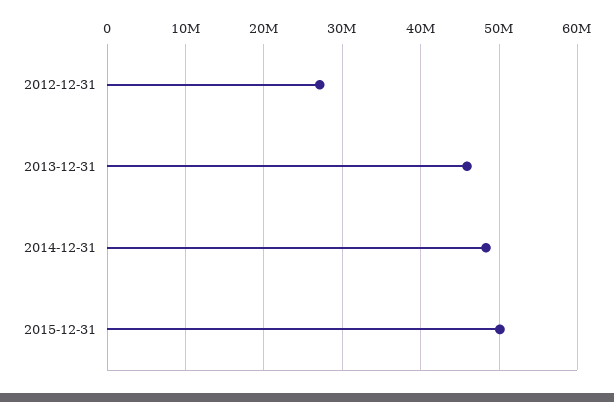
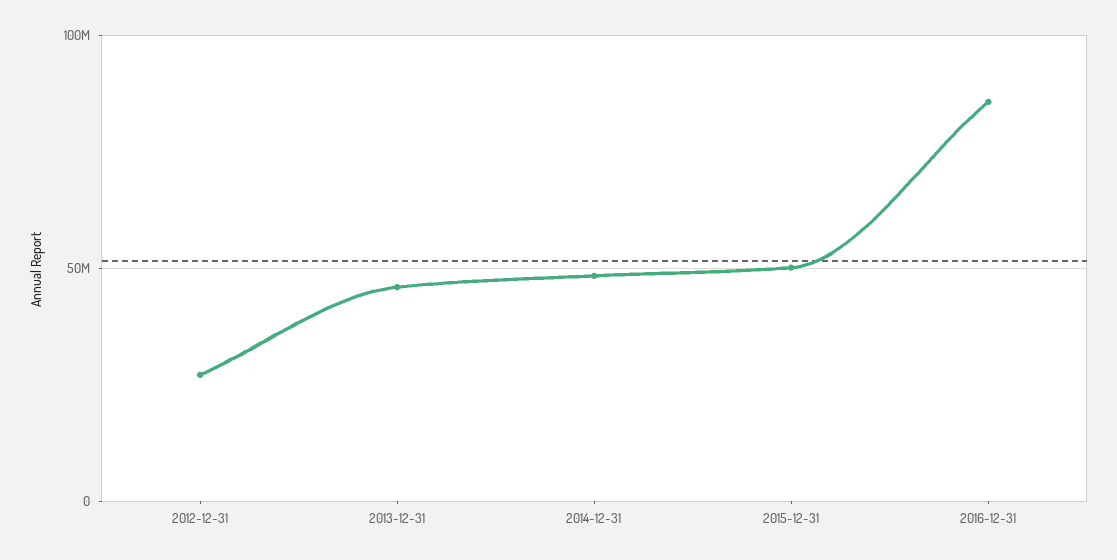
2016-12-31: none -> 85000000

